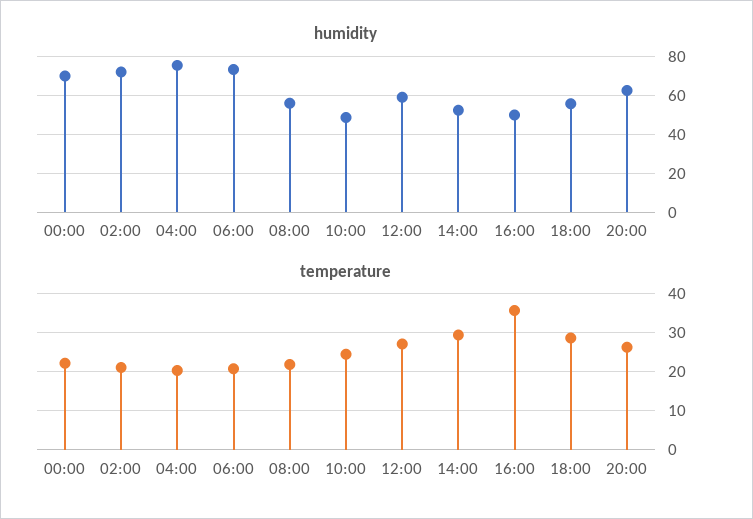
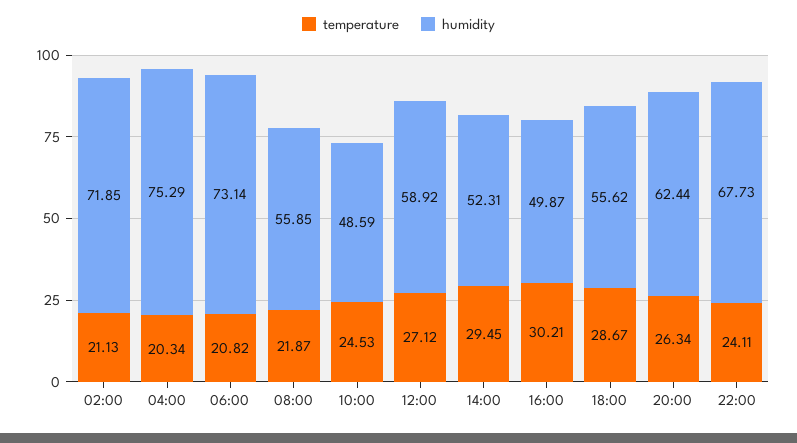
humidity, 00:00: 70 -> none
temperature, 00:00: 22 -> none
temperature, 16:00: 36 -> 30.21
temperature, 22:00: none -> 24.11
humidity, 22:00: none -> 67.73

